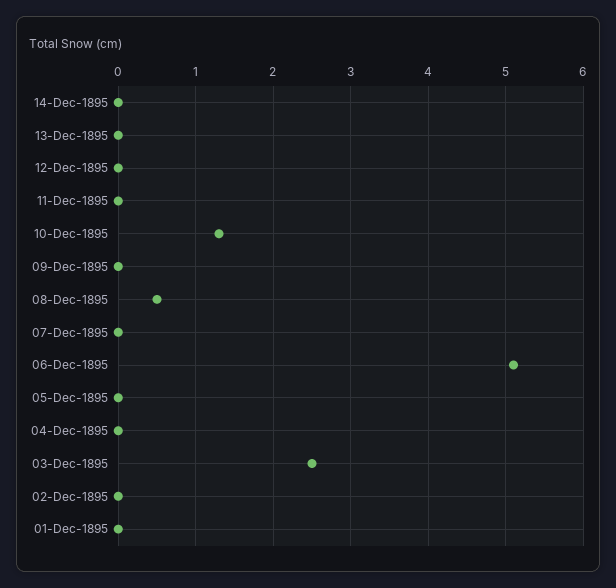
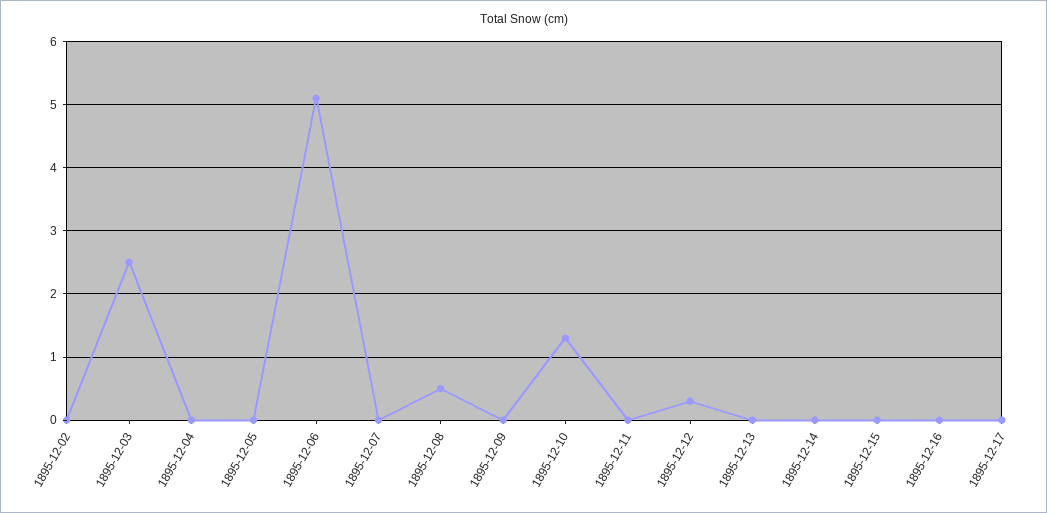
12-Dec-1895: 0 -> 0.3
01-Dec-1895: 0 -> none
1895-12-15: none -> 0
1895-12-16: none -> 0
1895-12-17: none -> 0

